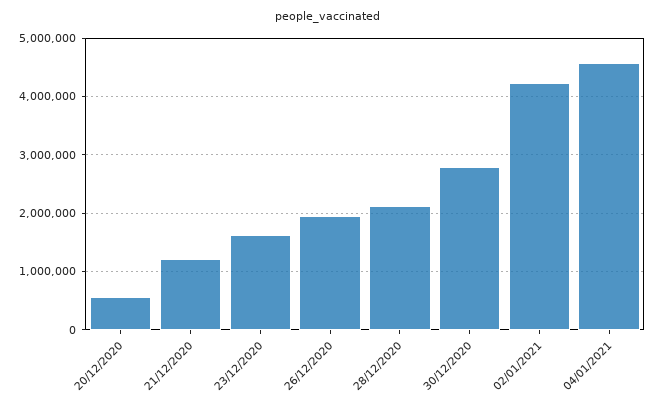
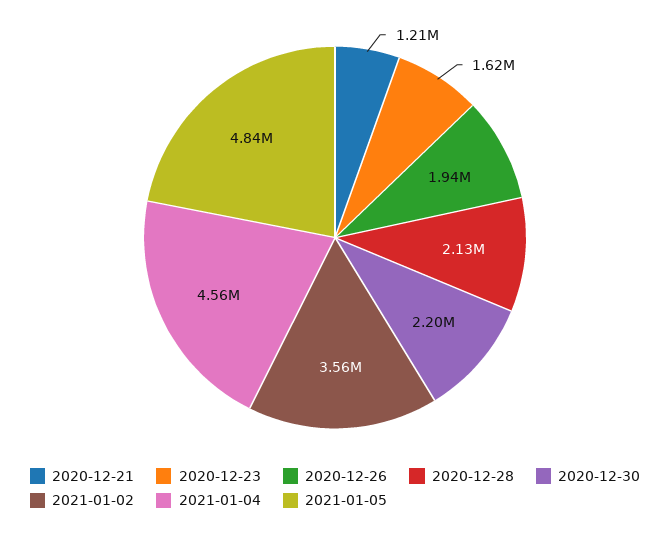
20/12/2020: 600000 -> none
30/12/2020: 2800000 -> 2200000
02/01/2021: 4200000 -> 3560000
2021-01-05: none -> 4840000

